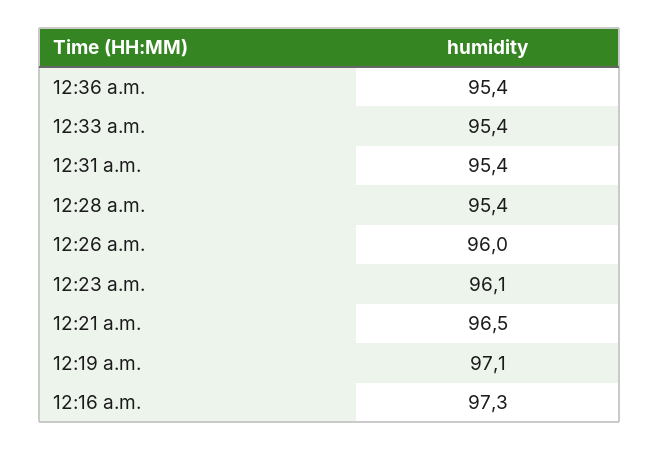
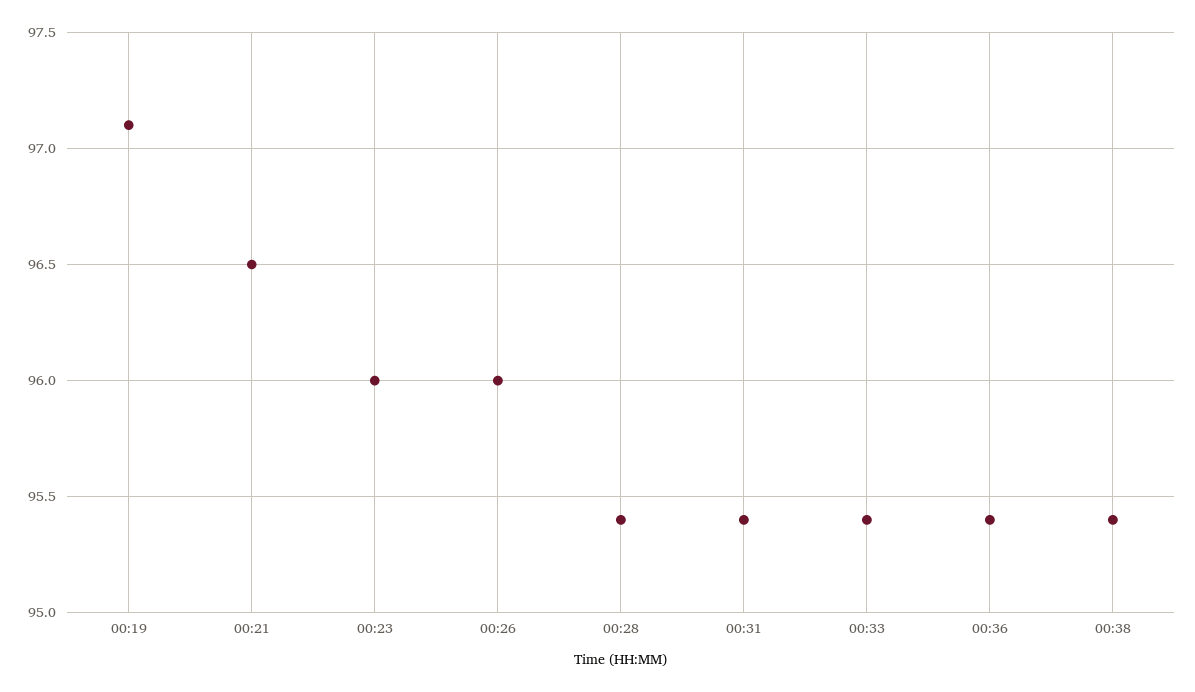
12:23 a.m.: 96.1 -> 96
12:16 a.m.: 97.3 -> none
00:38: none -> 95.4

